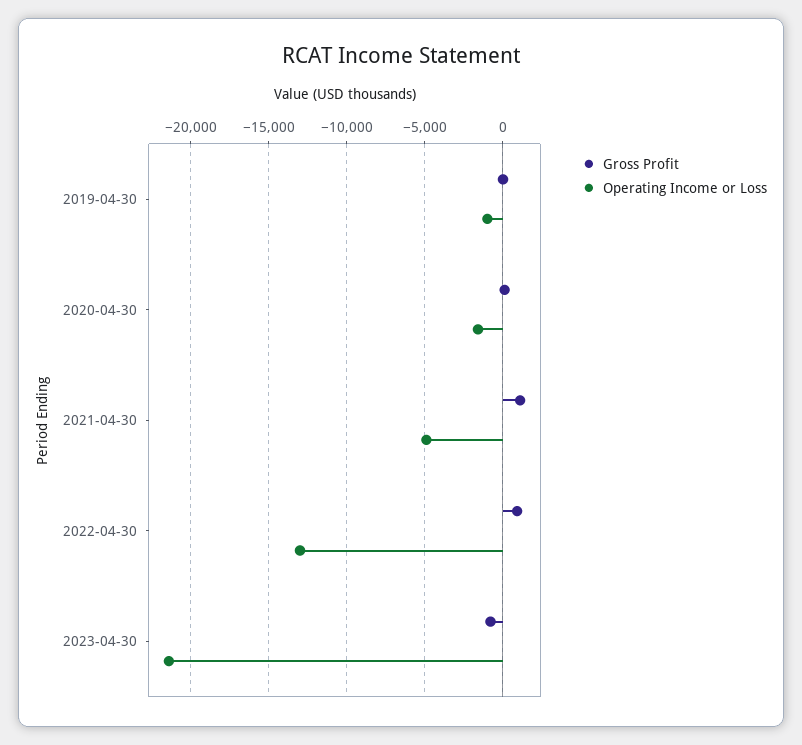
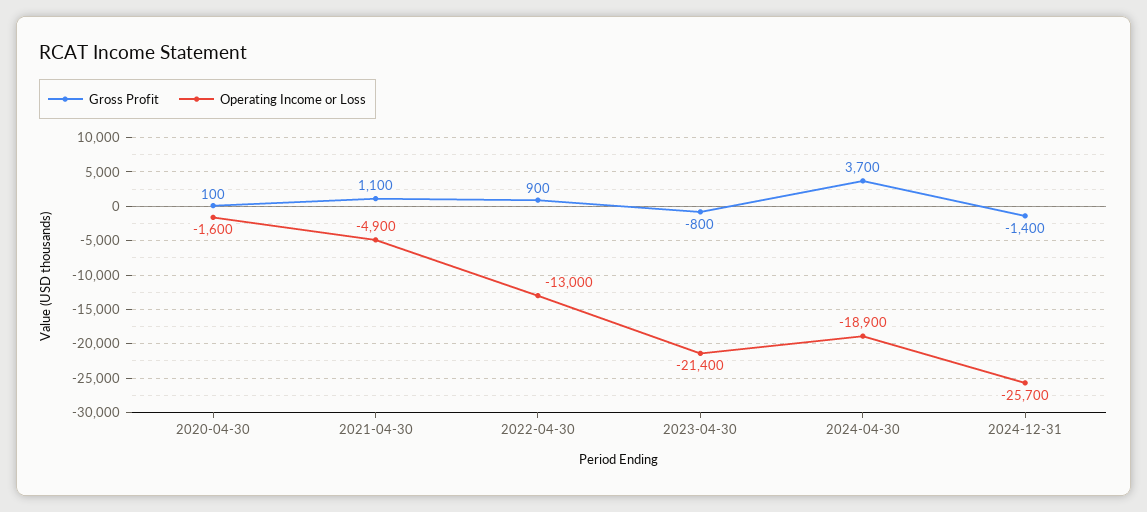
Gross Profit, 2019-04-30: 0 -> none
Operating Income or Loss, 2019-04-30: -1000 -> none
Gross Profit, 2024-04-30: none -> 3700
Operating Income or Loss, 2024-04-30: none -> -18900
Gross Profit, 2024-12-31: none -> -1400
Operating Income or Loss, 2024-12-31: none -> -25700

